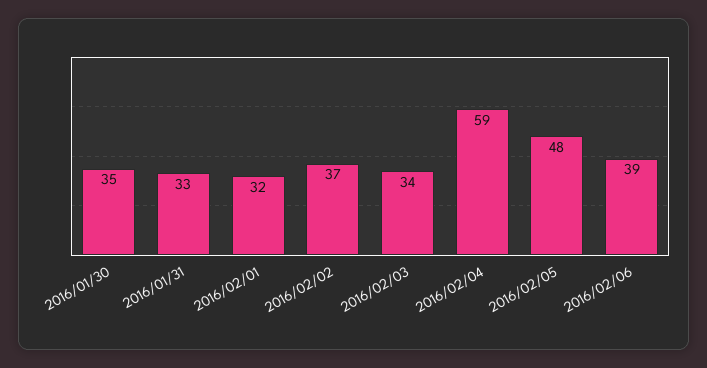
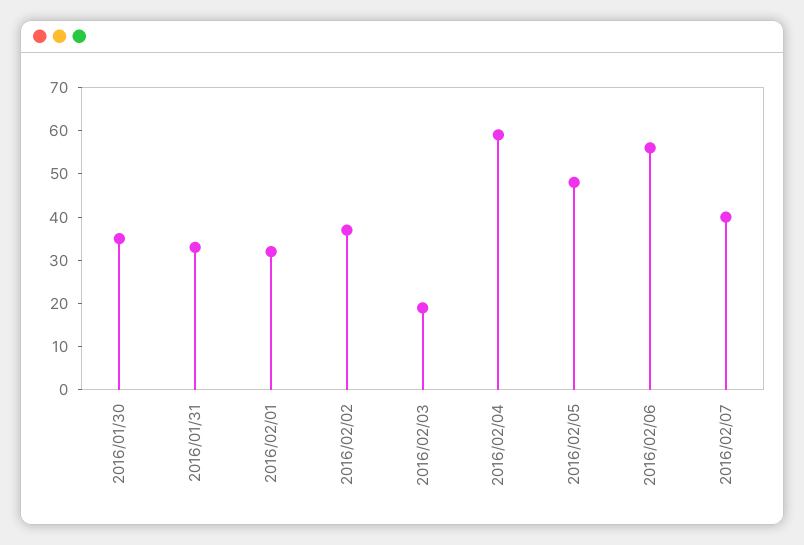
2016/02/03: 34 -> 20
2016/02/06: 39 -> 55
2016/02/07: none -> 40

